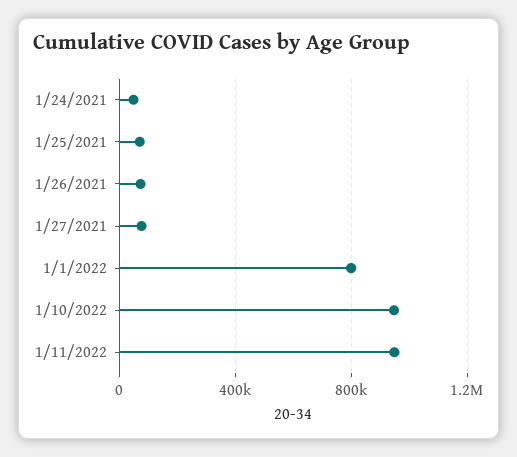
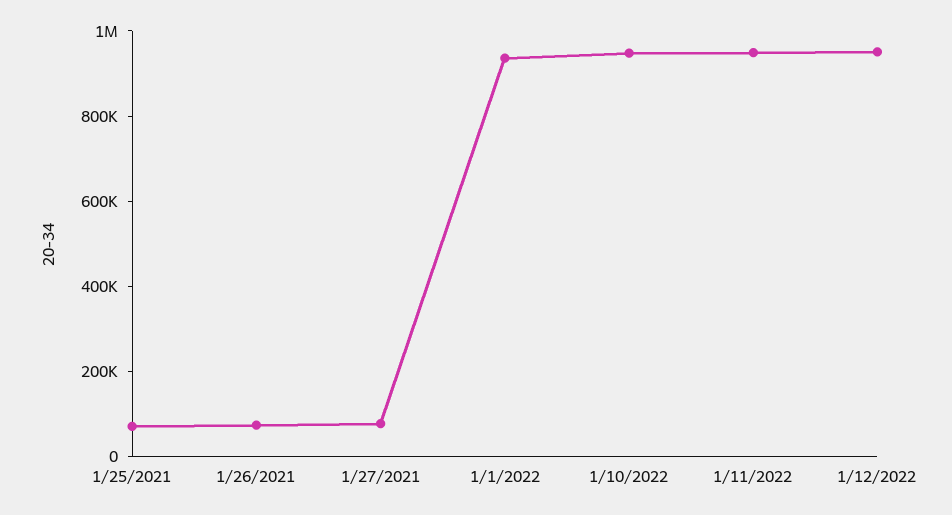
1/24/2021: 50000 -> none
1/1/2022: 800000 -> 950000
1/12/2022: none -> 950000

